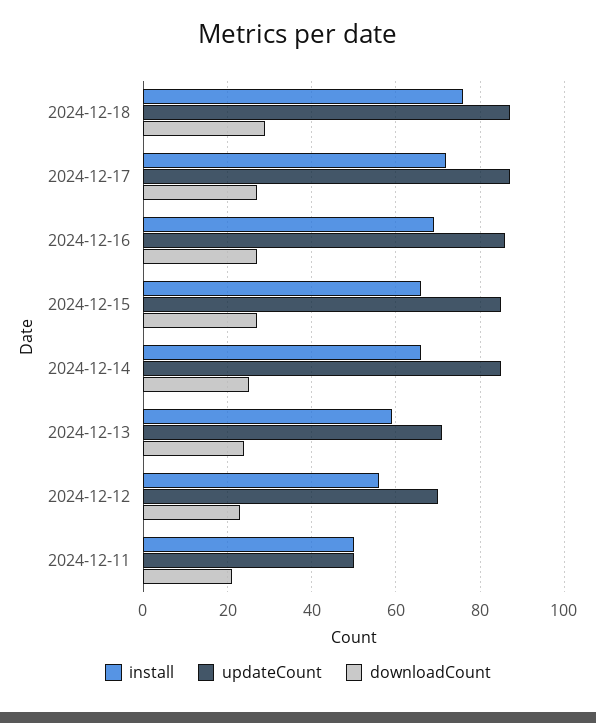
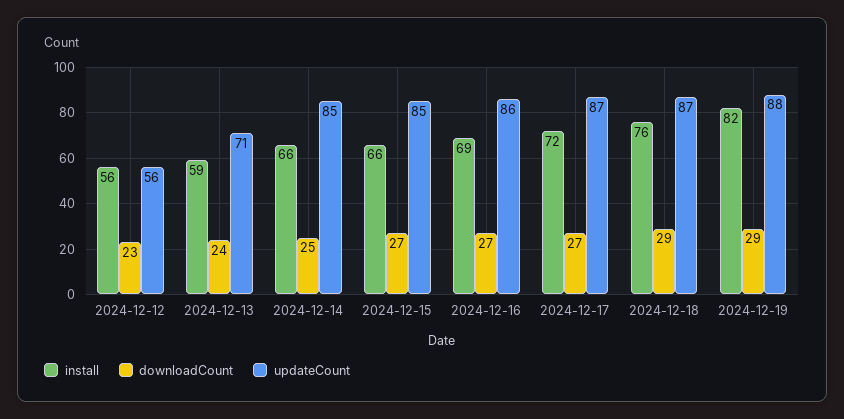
updateCount, 2024-12-12: 70 -> 56
install, 2024-12-11: 50 -> none
updateCount, 2024-12-11: 50 -> none
downloadCount, 2024-12-11: 20 -> none
install, 2024-12-19: none -> 82
downloadCount, 2024-12-19: none -> 29
updateCount, 2024-12-19: none -> 88

